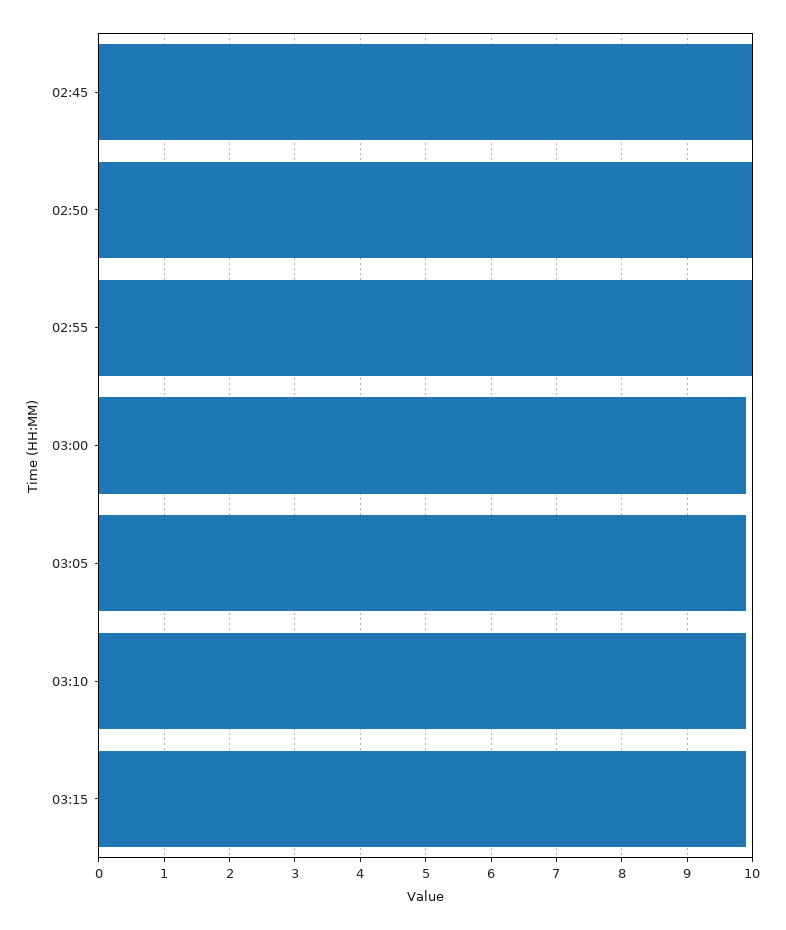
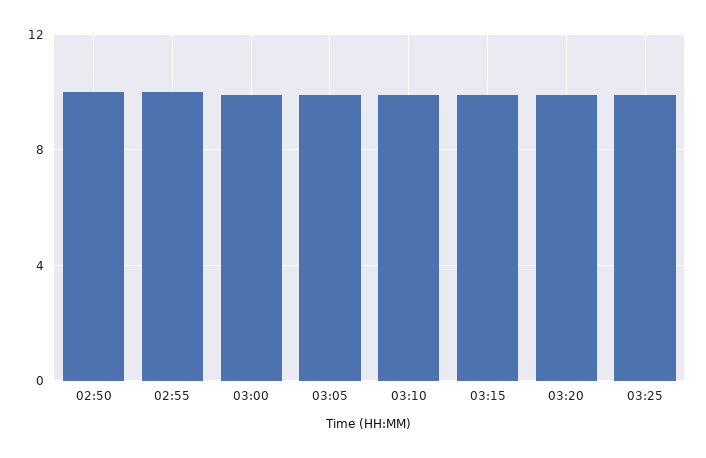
02:45: 10 -> none
03:20: none -> 10
03:25: none -> 10

